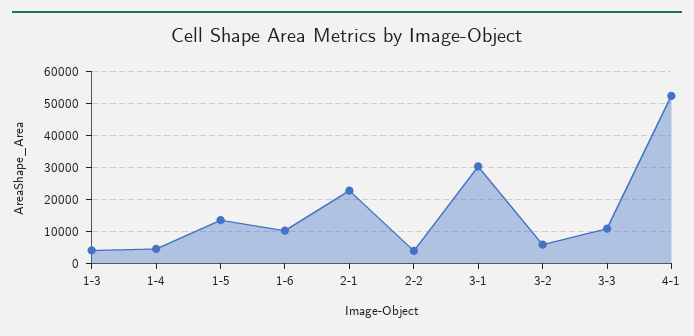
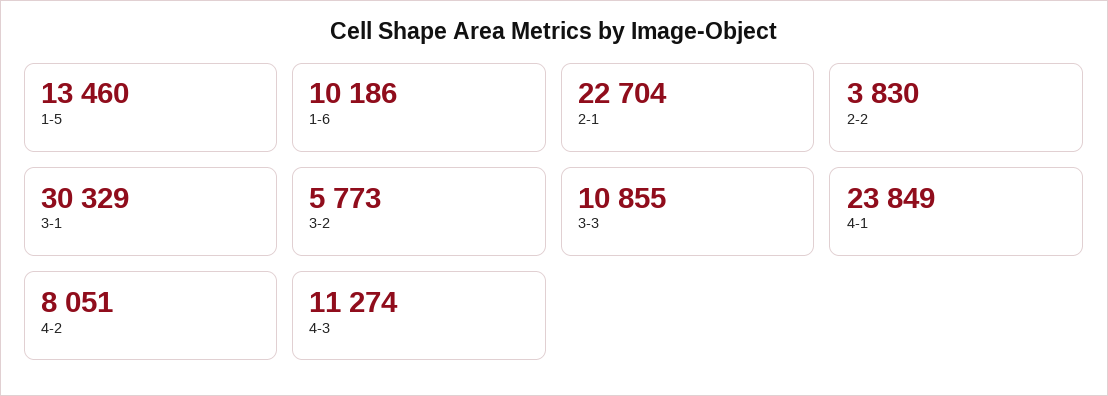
1-3: 4000 -> none
1-4: 4000 -> none
4-1: 52000 -> 23849
4-2: none -> 8051
4-3: none -> 11274

